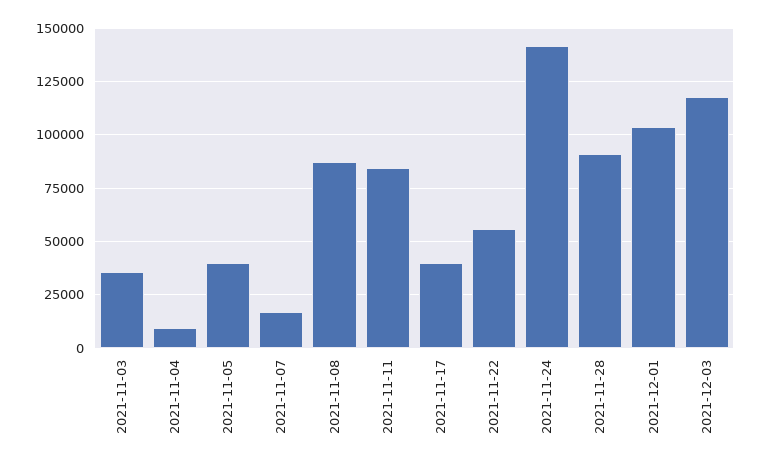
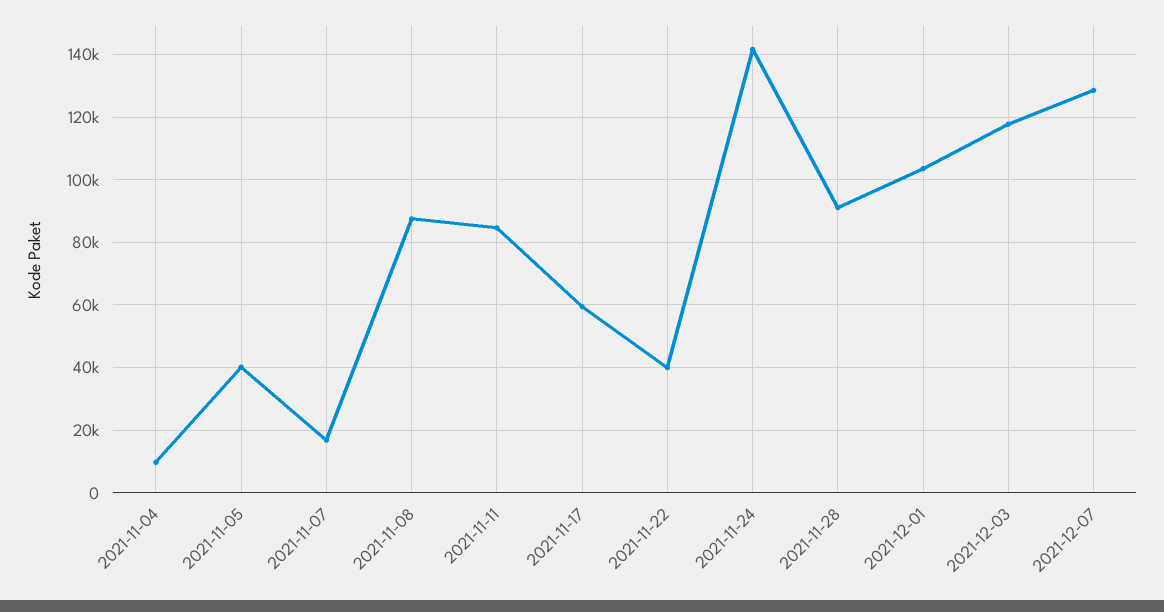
2021-11-03: 35000 -> none
2021-11-17: 40000 -> 60000
2021-11-22: 55000 -> 40000
2021-12-07: none -> 128000

